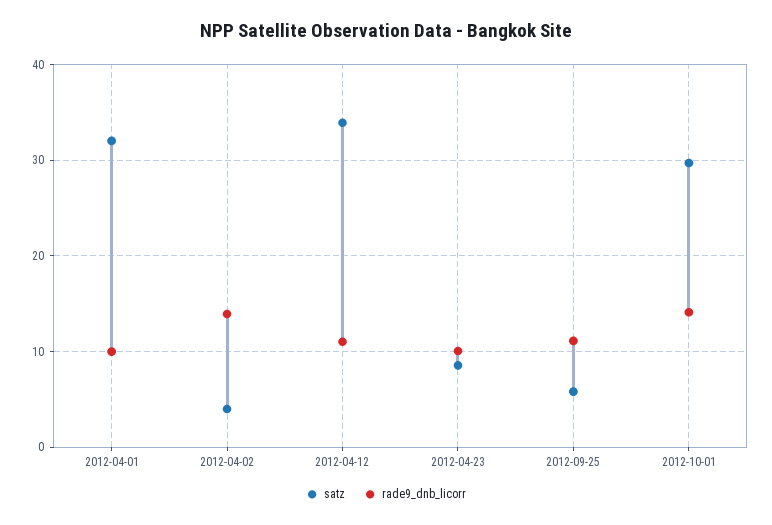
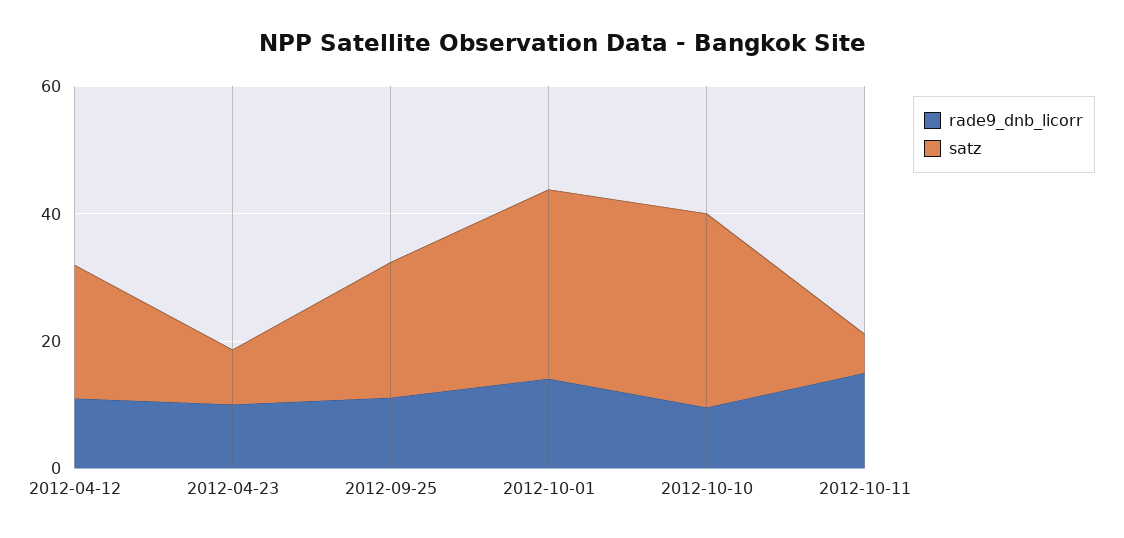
satz, 2012-04-01: 32 -> none
rade9_dnb_licorr, 2012-04-01: 10 -> none
satz, 2012-04-02: 4 -> none
rade9_dnb_licorr, 2012-04-02: 14 -> none
satz, 2012-04-12: 34 -> 20
satz, 2012-09-25: 6 -> 20
rade9_dnb_licorr, 2012-10-10: none -> 10
satz, 2012-10-10: none -> 30
rade9_dnb_licorr, 2012-10-11: none -> 15
satz, 2012-10-11: none -> 5

